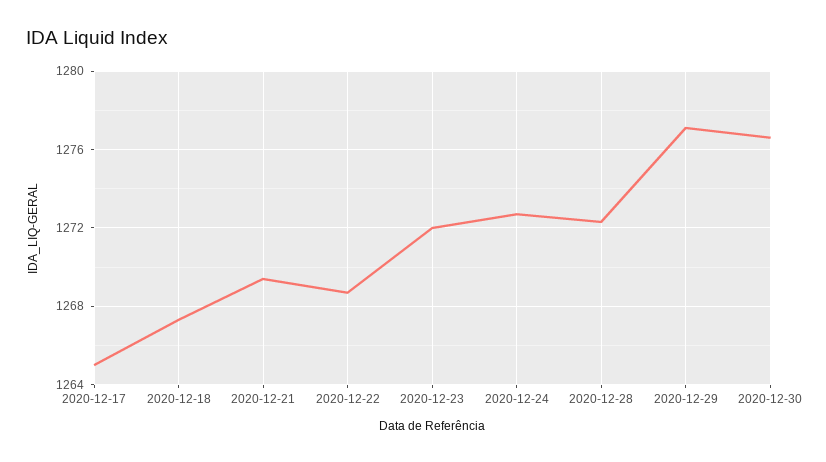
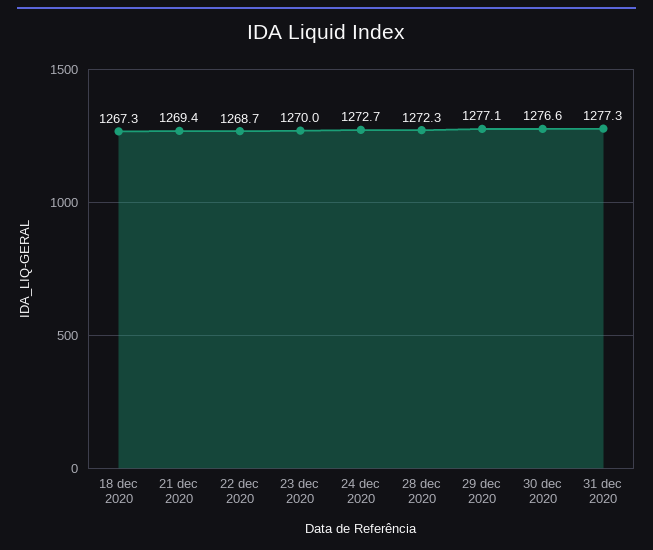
2020-12-17: 1265 -> none
2020-12-23: 1272 -> 1270
31 dec 2020: none -> 1277.3

